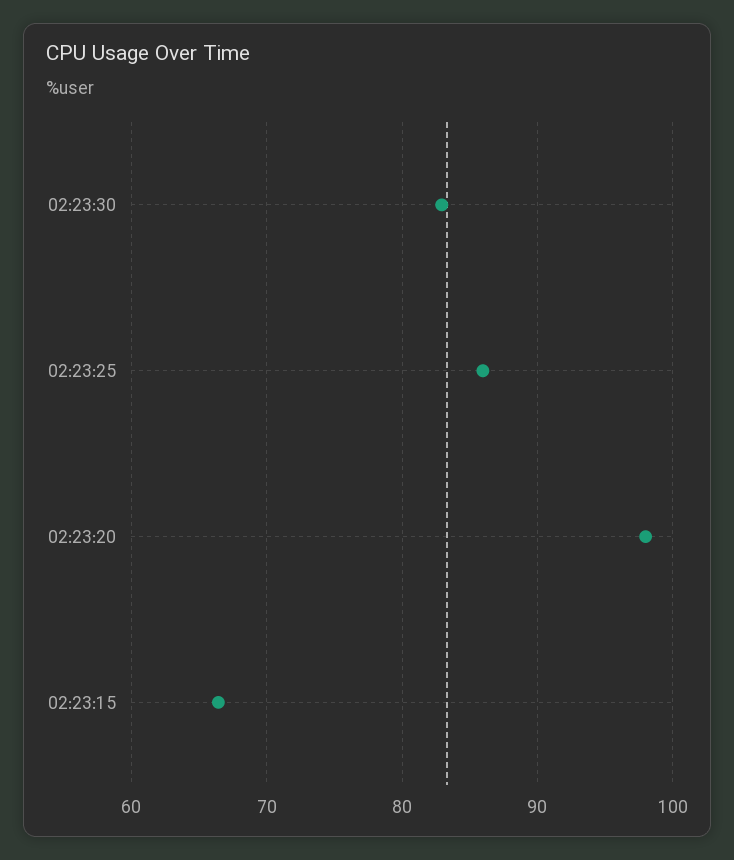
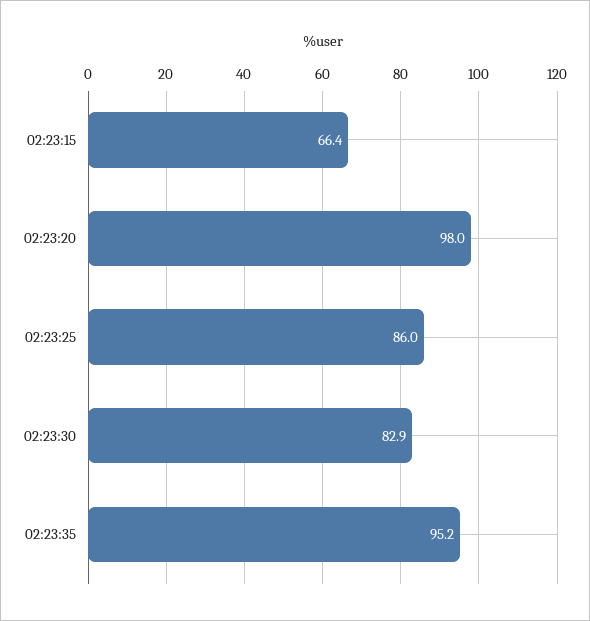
02:23:35: none -> 95.2

